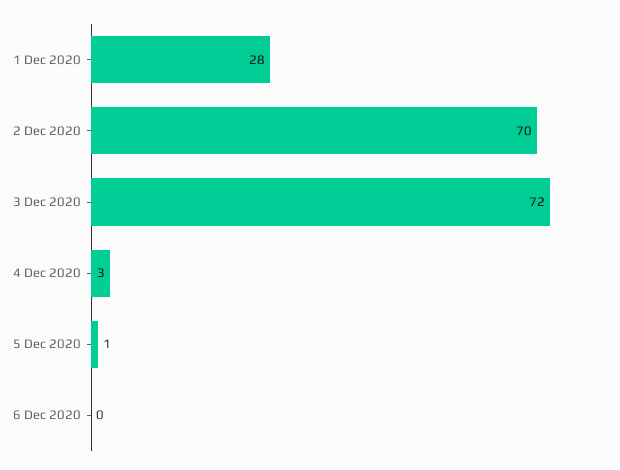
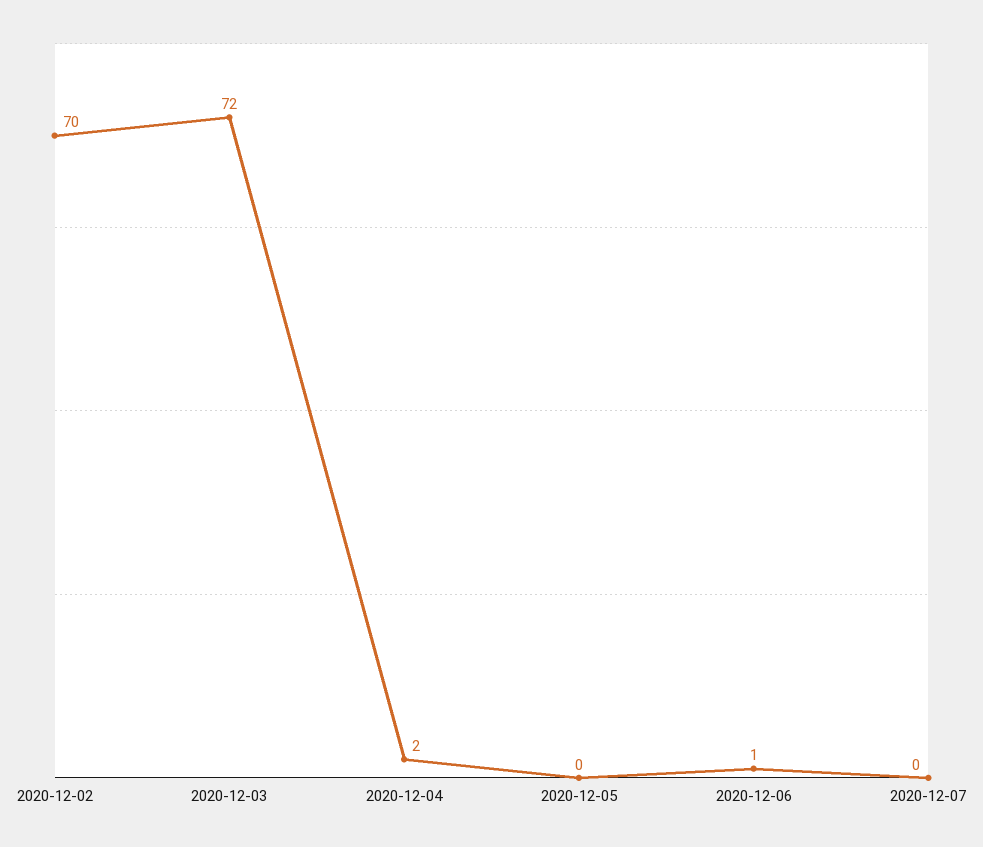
1 Dec 2020: 28 -> none
4 Dec 2020: 3 -> 2
5 Dec 2020: 1 -> 0
6 Dec 2020: 0 -> 1
2020-12-07: none -> 0

